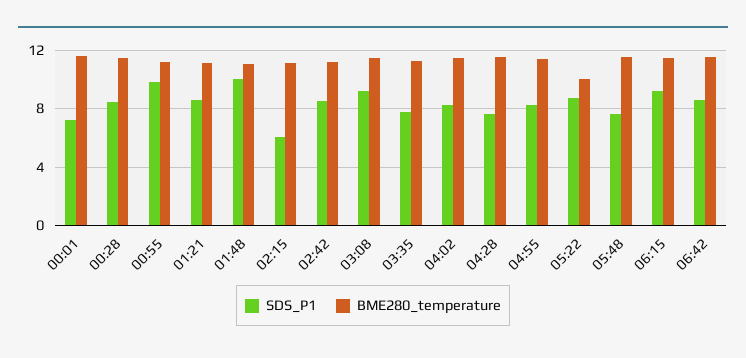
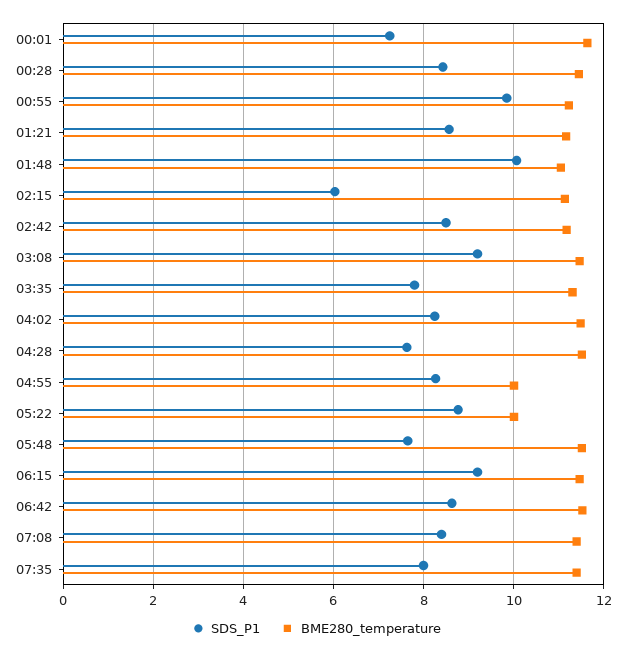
BME280_temperature, 04:55: 11.5 -> 10
SDS_P1, 07:08: none -> 8.4
BME280_temperature, 07:08: none -> 11.4
SDS_P1, 07:35: none -> 8
BME280_temperature, 07:35: none -> 11.4

